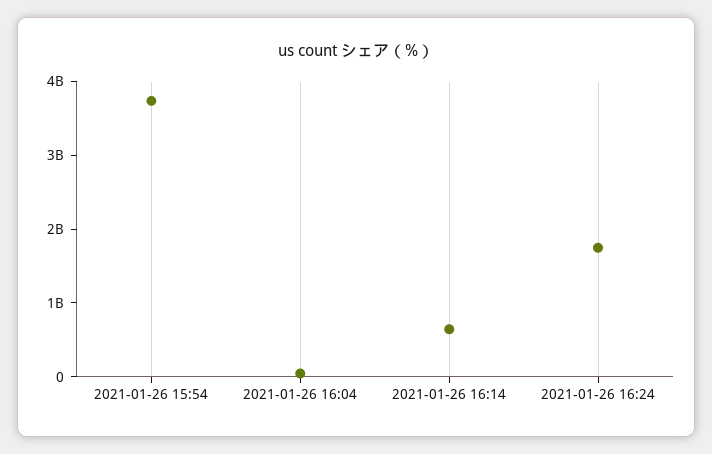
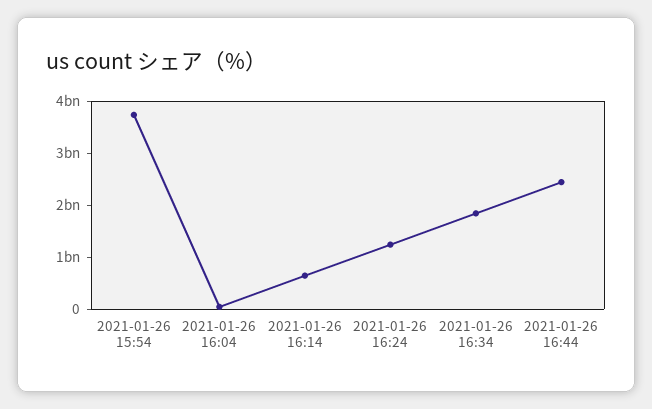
2021-01-26 16:24: 1800000000 -> 1200000000
2021-01-26 16:34: none -> 1800000000
2021-01-26 16:44: none -> 2400000000

